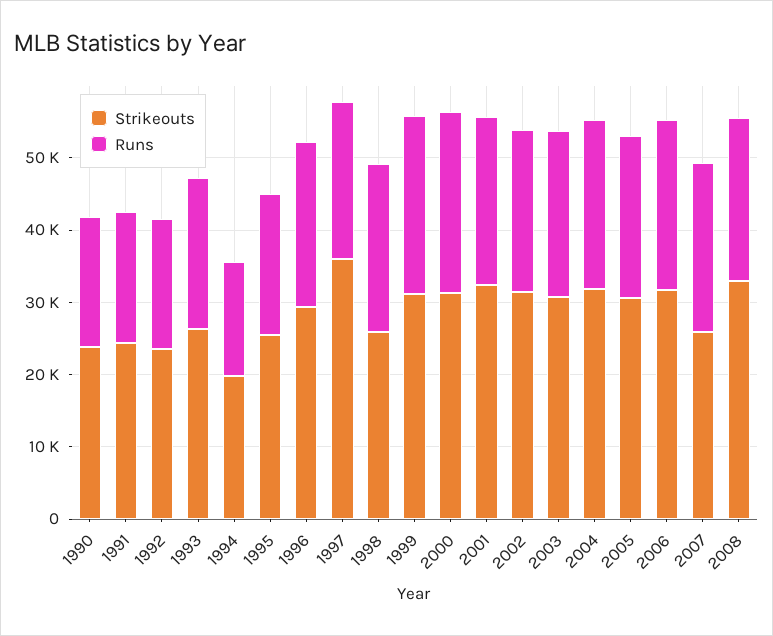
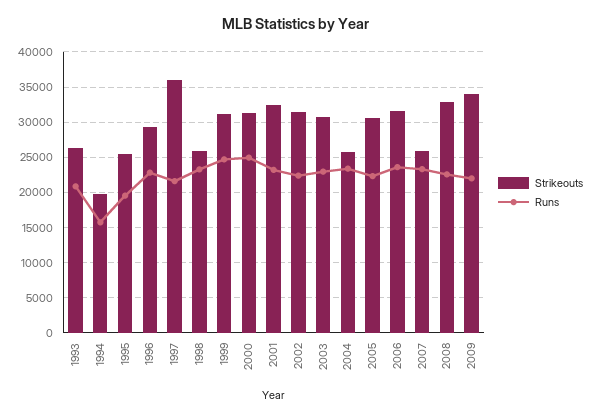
Strikeouts, 1990: 24000 -> none
Runs, 1990: 18000 -> none
Strikeouts, 1991: 24000 -> none
Runs, 1991: 18000 -> none
Strikeouts, 1992: 24000 -> none
Runs, 1992: 18000 -> none
Strikeouts, 2004: 32000 -> 26000
Strikeouts, 2009: none -> 34000
Runs, 2009: none -> 22000

